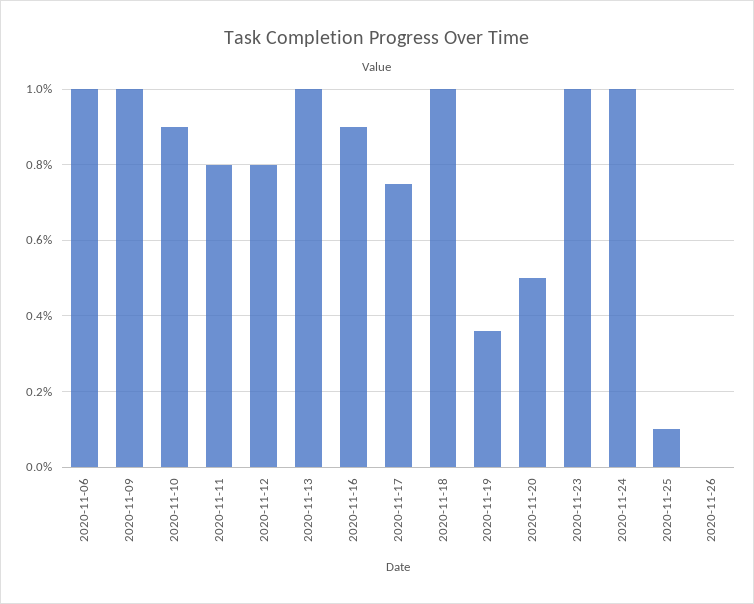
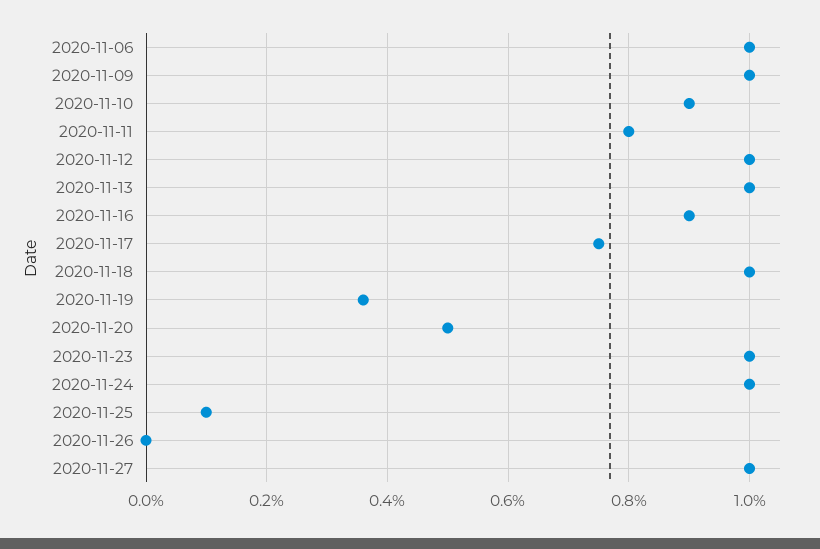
2020-11-12: 0.8 -> 1
2020-11-27: none -> 1

